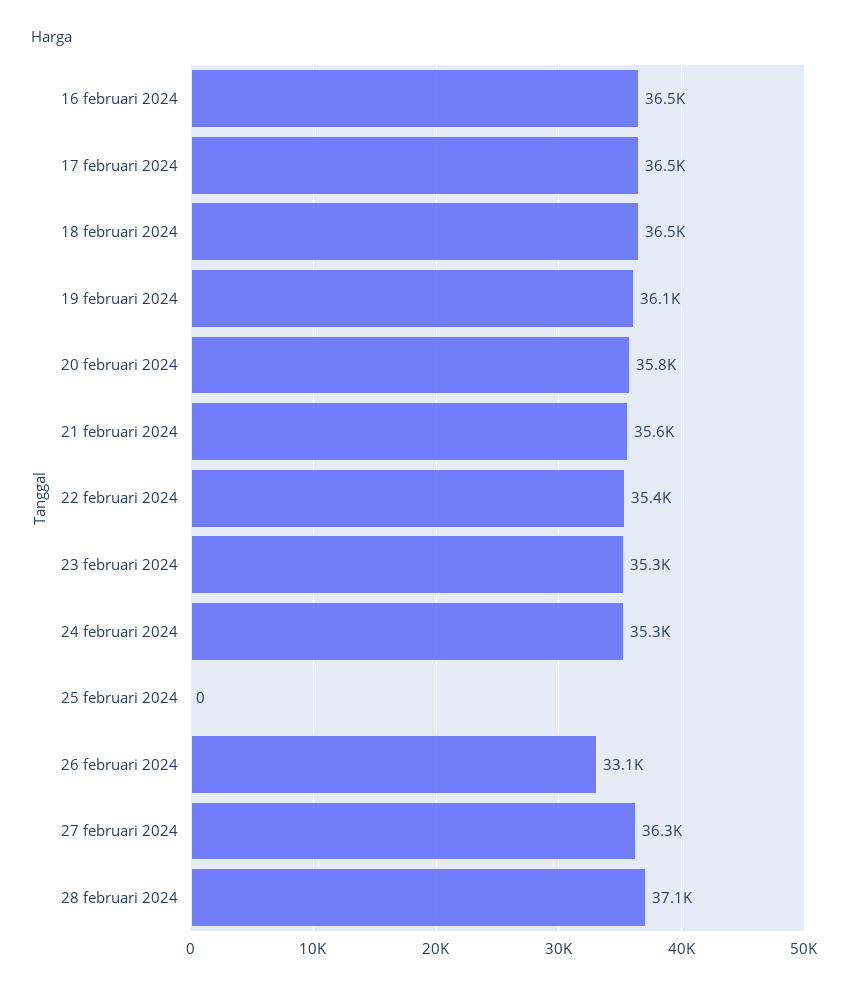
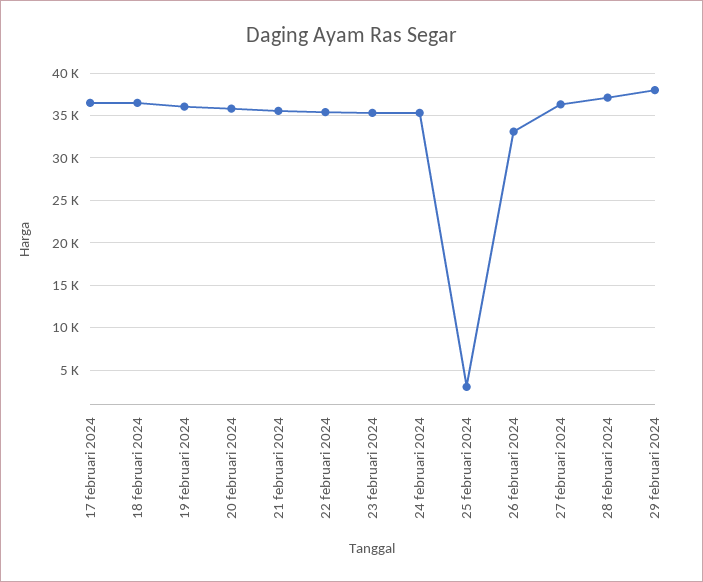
16 februari 2024: 36500 -> none
25 februari 2024: 0 -> 3000
29 februari 2024: none -> 38000

